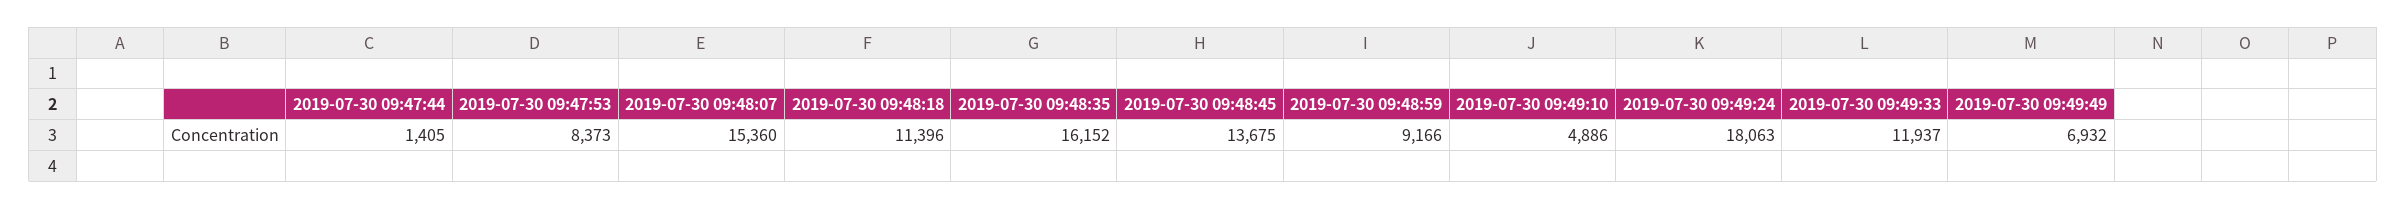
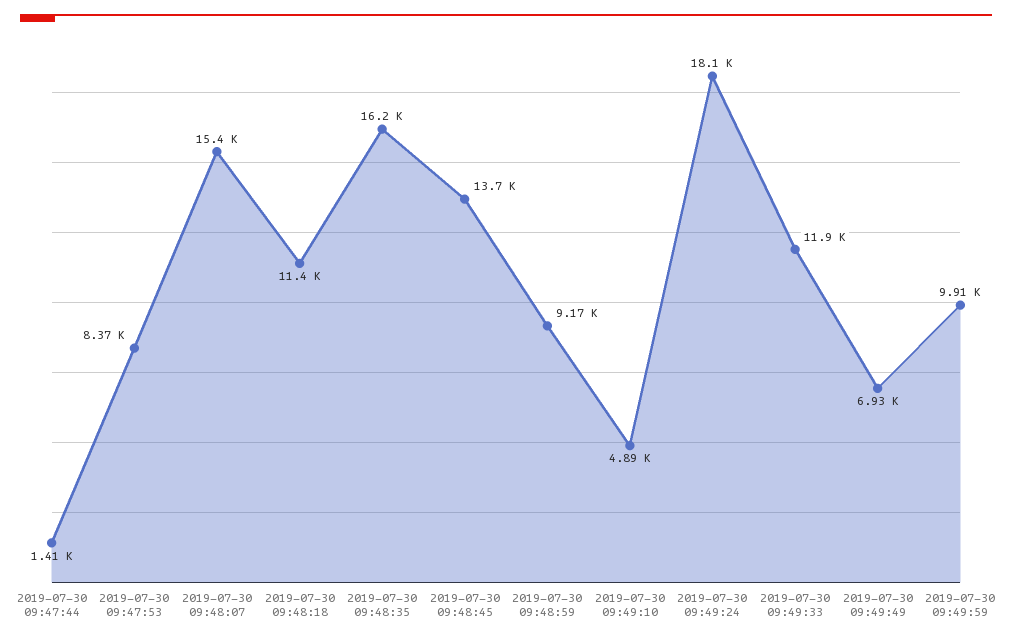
2019-07-30 09:49:59: none -> 9910

